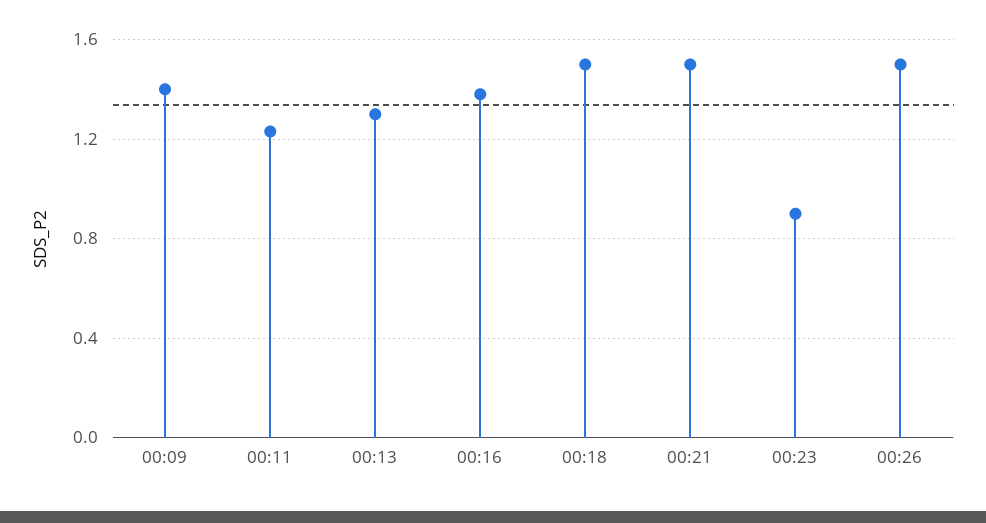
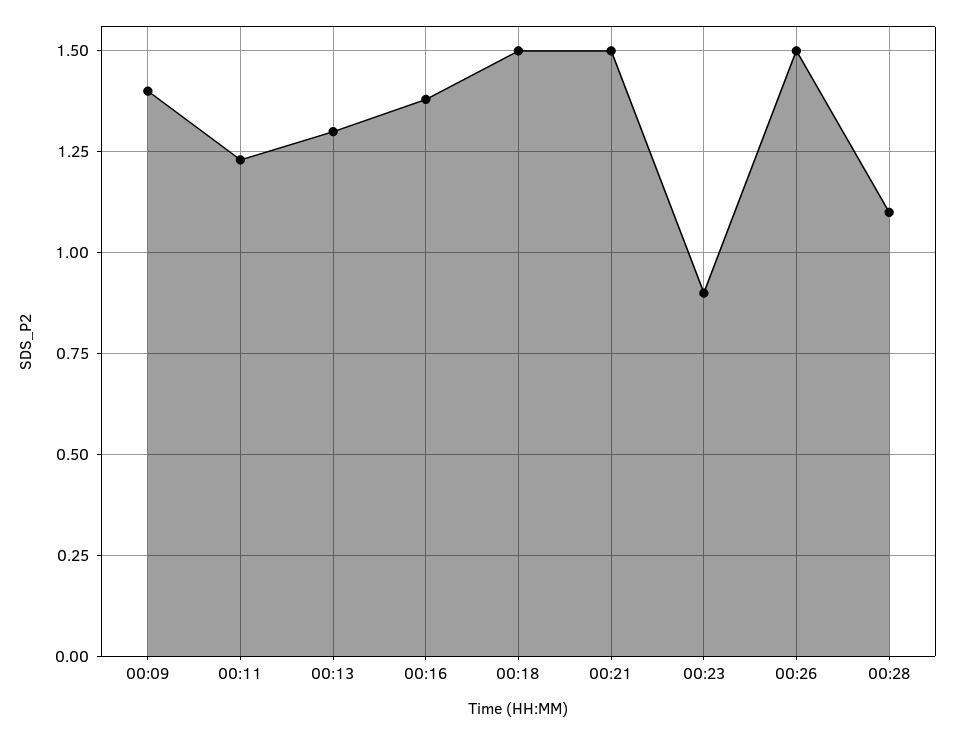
00:28: none -> 1.1

